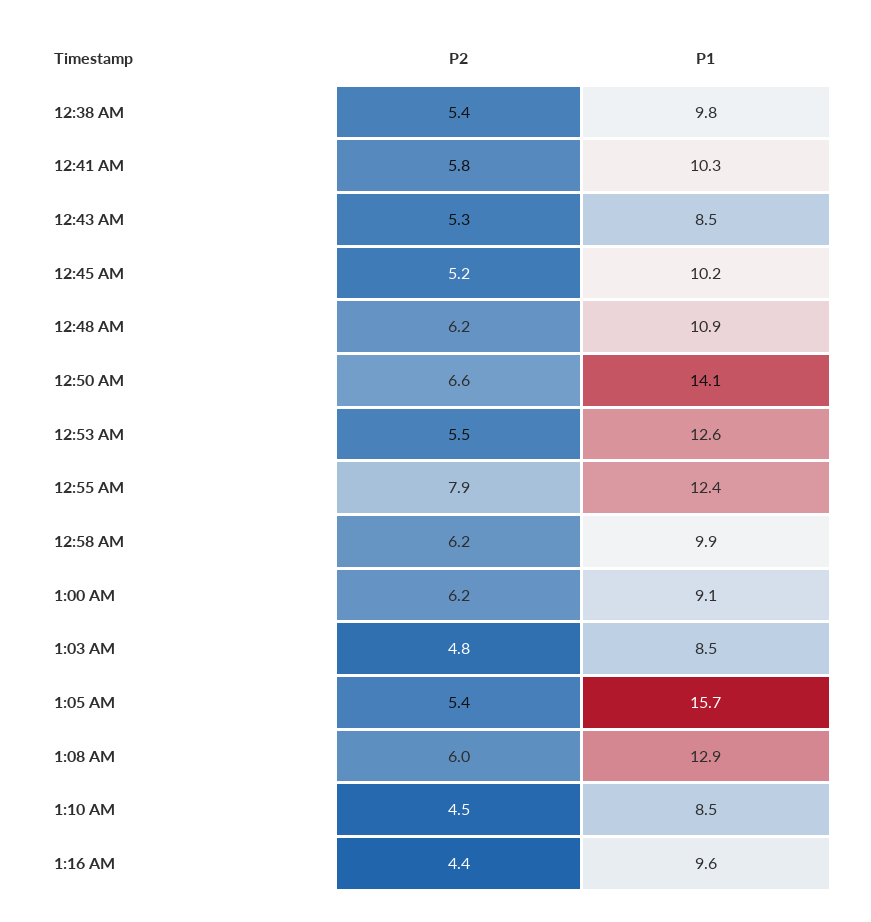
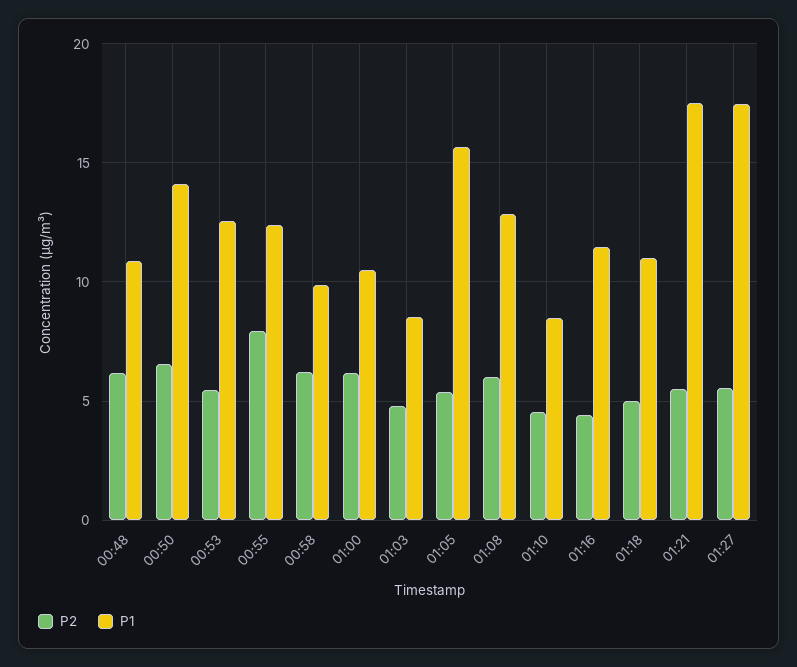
P2, 12:38 AM: 5.4 -> none
P1, 12:38 AM: 9.8 -> none
P2, 12:41 AM: 5.8 -> none
P1, 12:41 AM: 10.3 -> none
P2, 12:43 AM: 5.3 -> none
P1, 12:43 AM: 8.5 -> none
P2, 12:45 AM: 5.2 -> none
P1, 12:45 AM: 10.2 -> none
P1, 1:00 AM: 9.1 -> 10.5
P1, 1:16 AM: 9.6 -> 11.5
P2, 01:18: none -> 5
P1, 01:18: none -> 11
P2, 01:21: none -> 5.5
P1, 01:21: none -> 17.5
P2, 01:27: none -> 5.5
P1, 01:27: none -> 17.5

